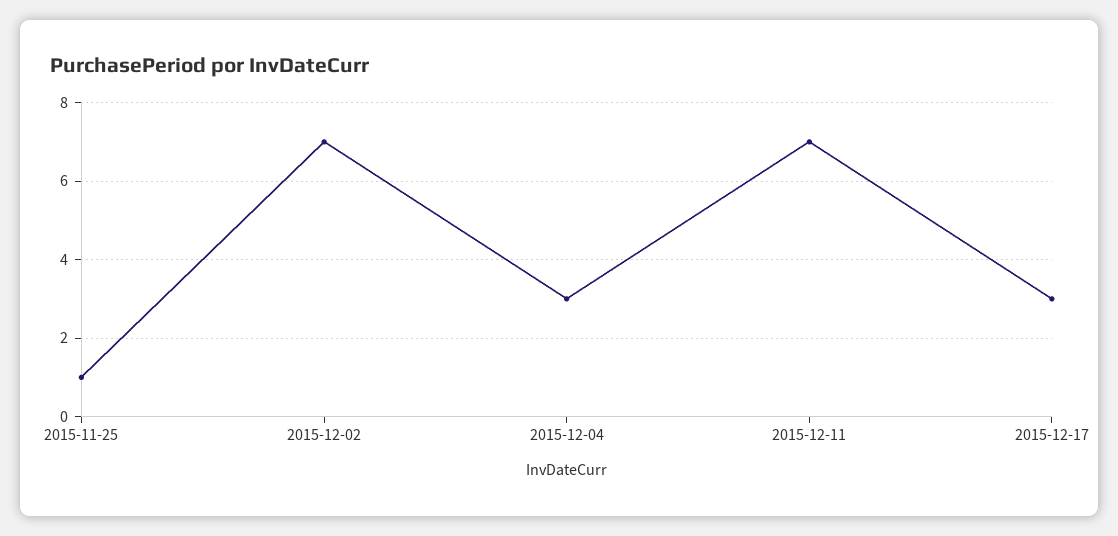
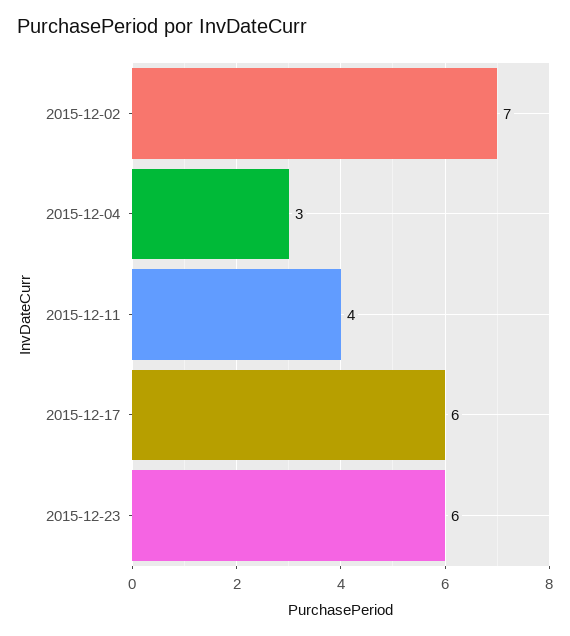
2015-11-25: 1 -> none
2015-12-11: 7 -> 4
2015-12-17: 3 -> 6
2015-12-23: none -> 6

